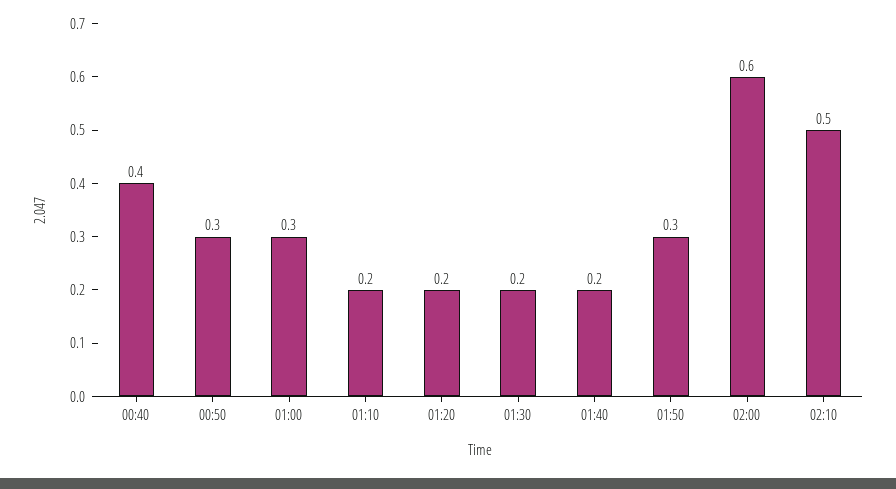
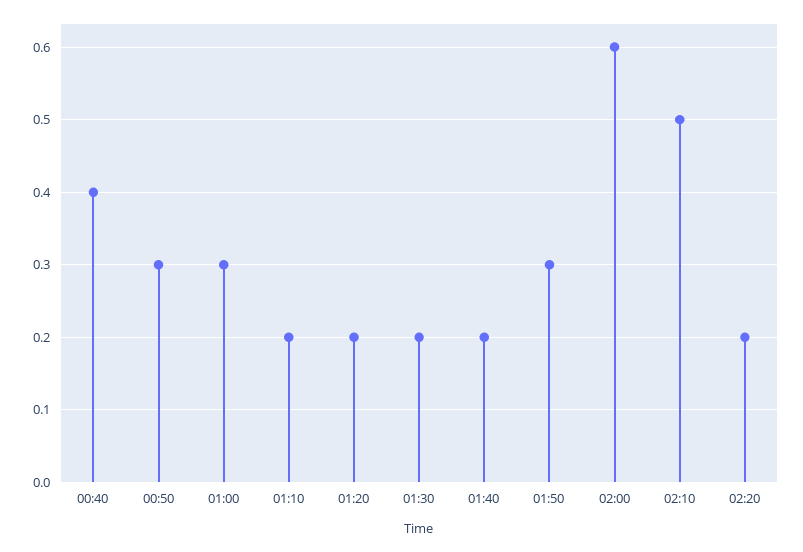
02:20: none -> 0.2

